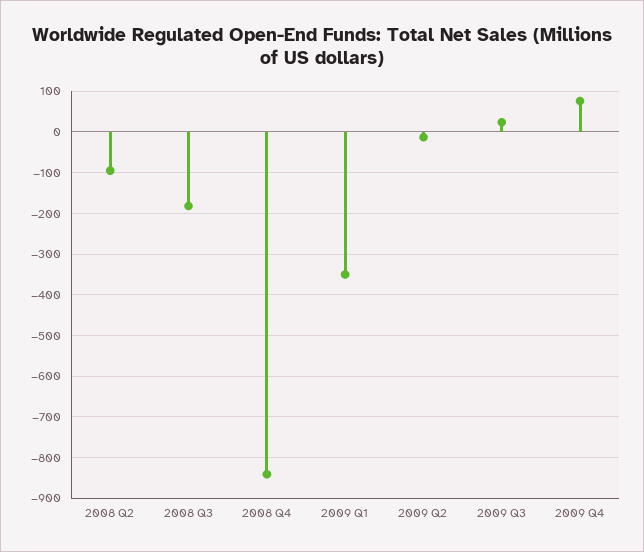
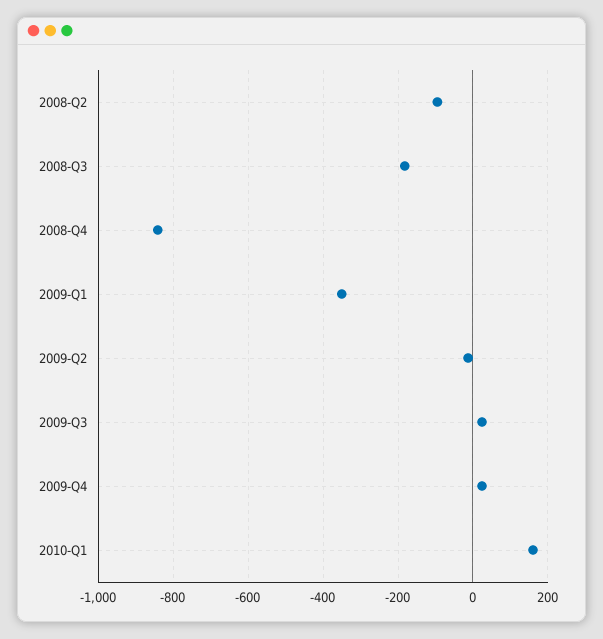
2009 Q4: 80 -> 20
2010-Q1: none -> 160

